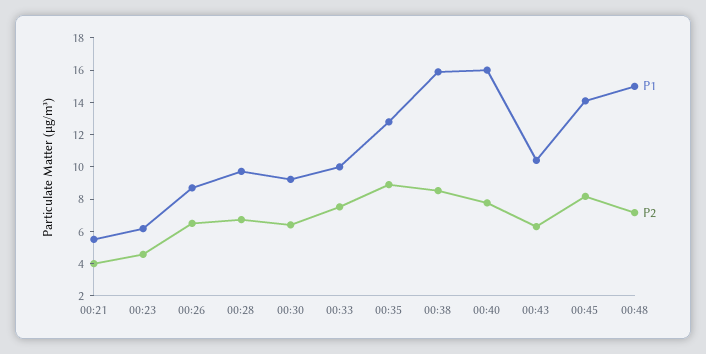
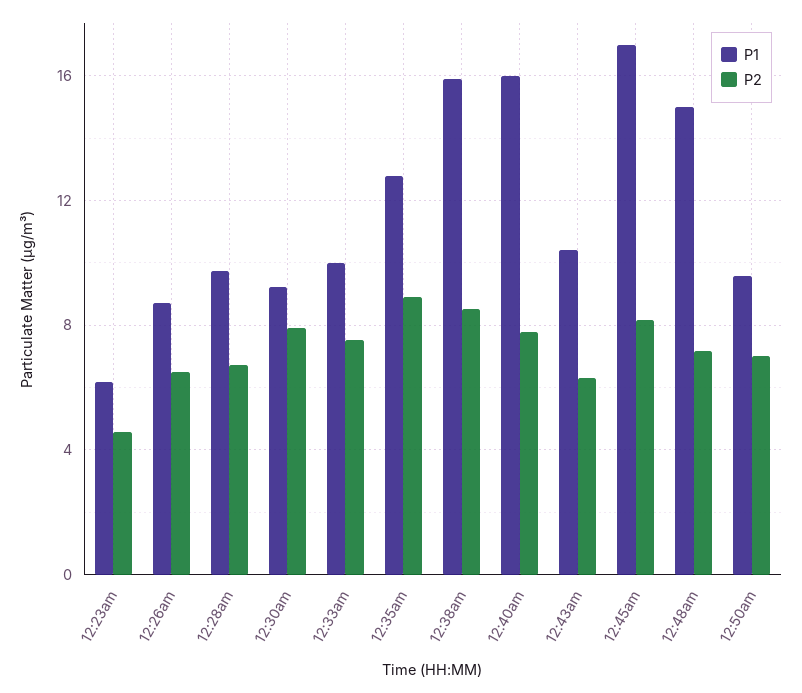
P1, 00:21: 5.5 -> none
P2, 00:21: 4 -> none
P2, 00:30: 6.5 -> 8
P1, 00:45: 14 -> 17
P1, 12:50am: none -> 9.5
P2, 12:50am: none -> 7

